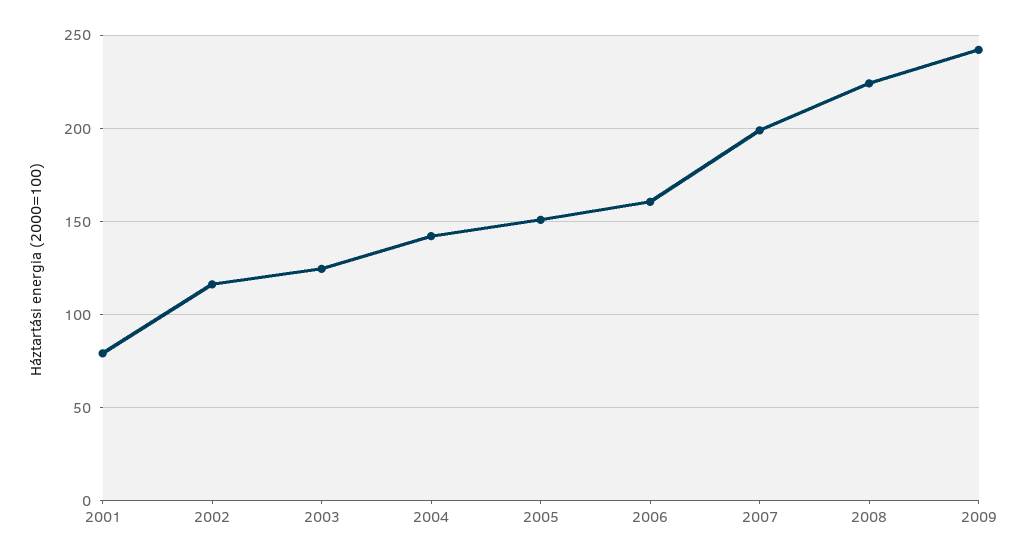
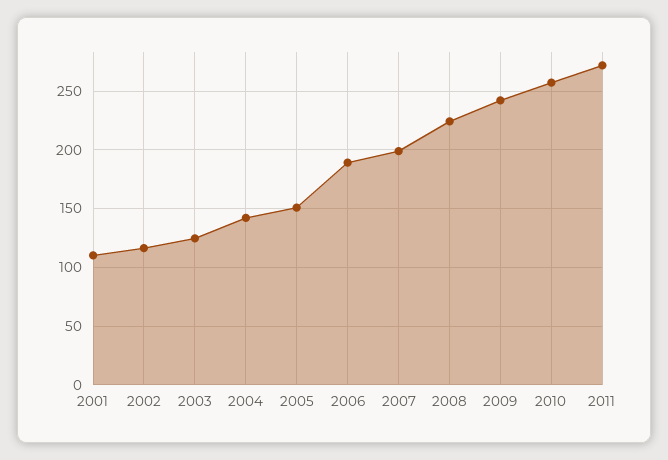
2001: 80 -> 110
2006: 160 -> 190
2010: none -> 260
2011: none -> 270

